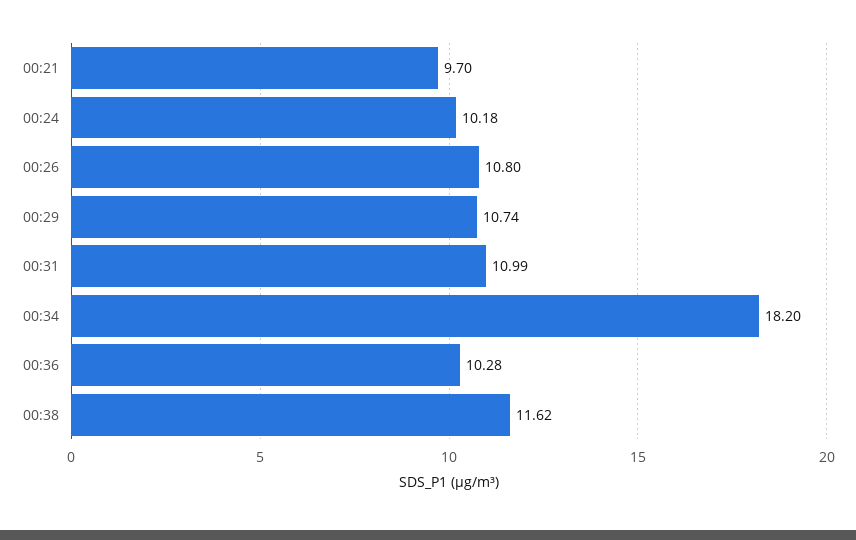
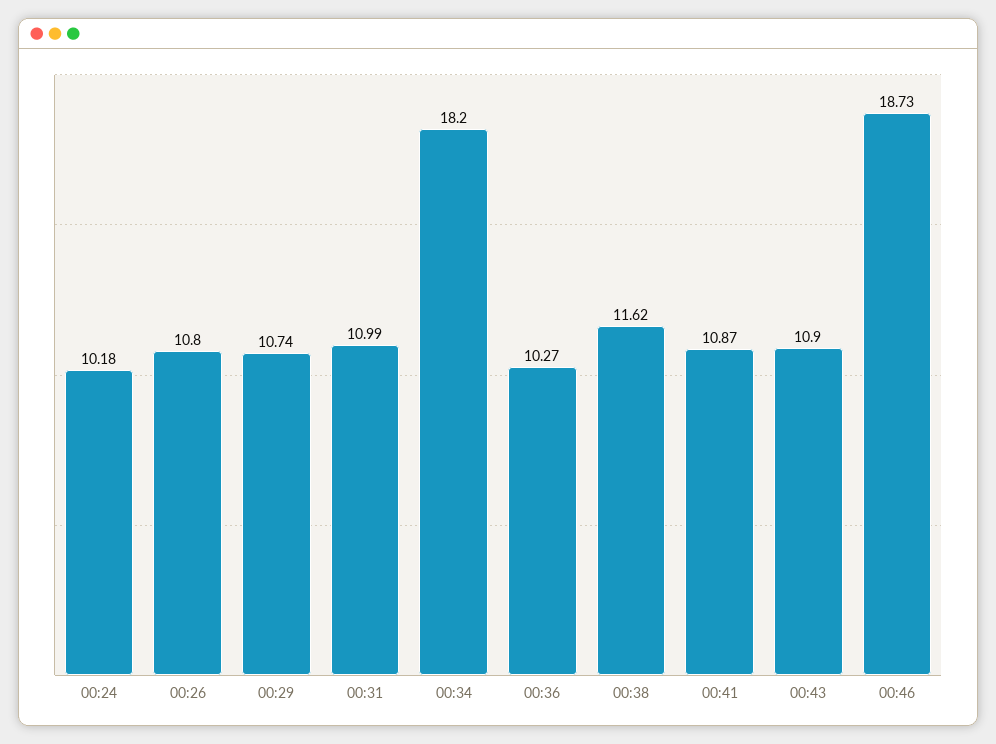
00:21: 9.7 -> none
00:36: 10.28 -> 10.27
00:41: none -> 10.87
00:43: none -> 10.9
00:46: none -> 18.73

